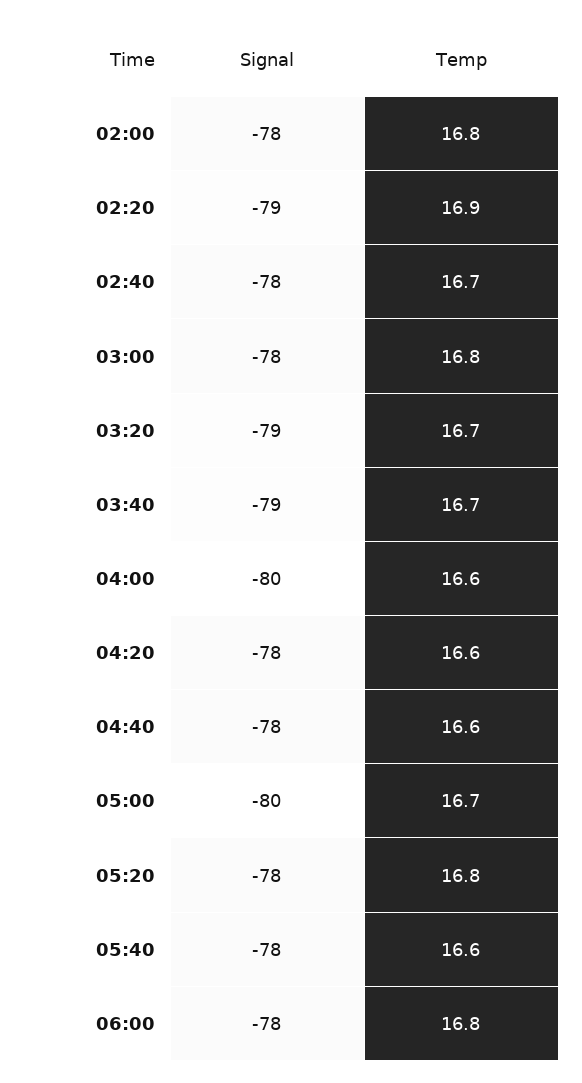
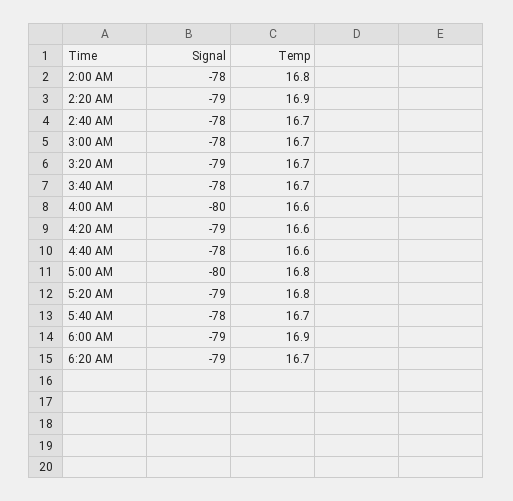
Temp, 03:00: 16.8 -> 16.7
Signal, 03:40: -79 -> -78
Signal, 04:20: -78 -> -79
Temp, 05:00: 16.7 -> 16.8
Signal, 05:20: -78 -> -79
Temp, 05:40: 16.6 -> 16.7
Signal, 06:00: -78 -> -79
Temp, 06:00: 16.8 -> 16.9
Signal, 6:20 AM: none -> -79
Temp, 6:20 AM: none -> 16.7

